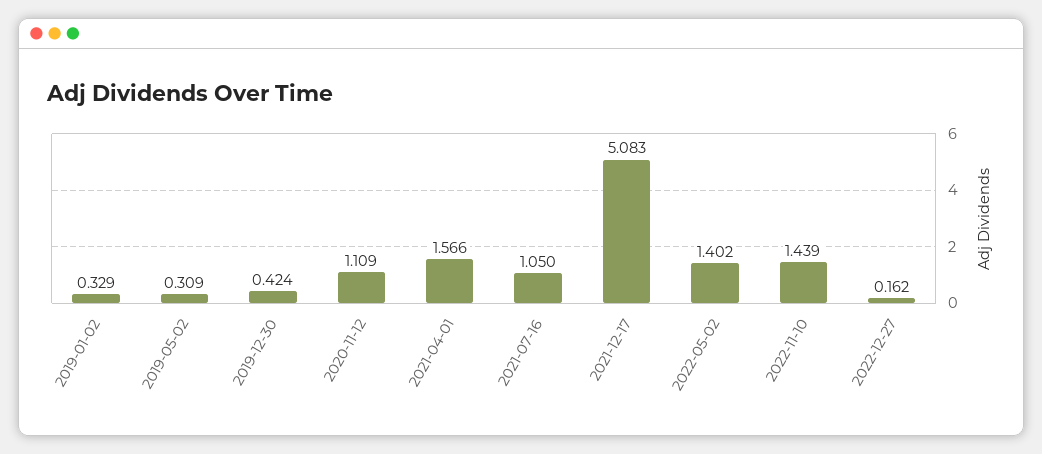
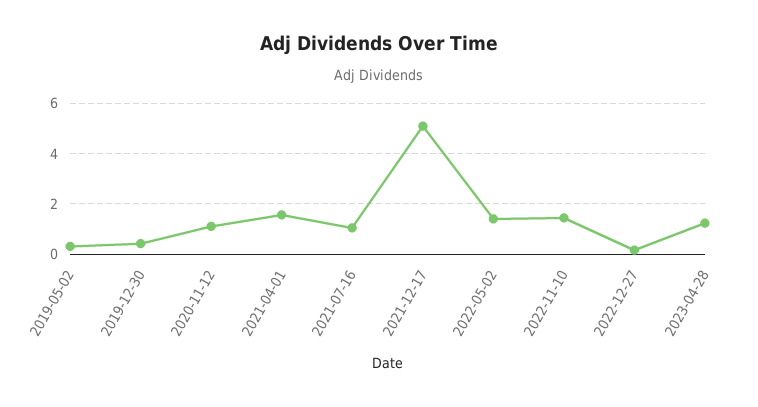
2019-01-02: 0.329 -> none
2023-04-28: none -> 1.25

